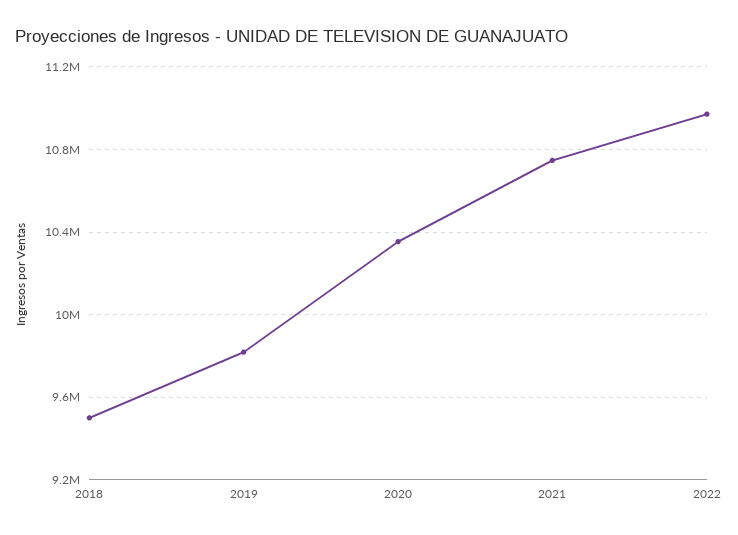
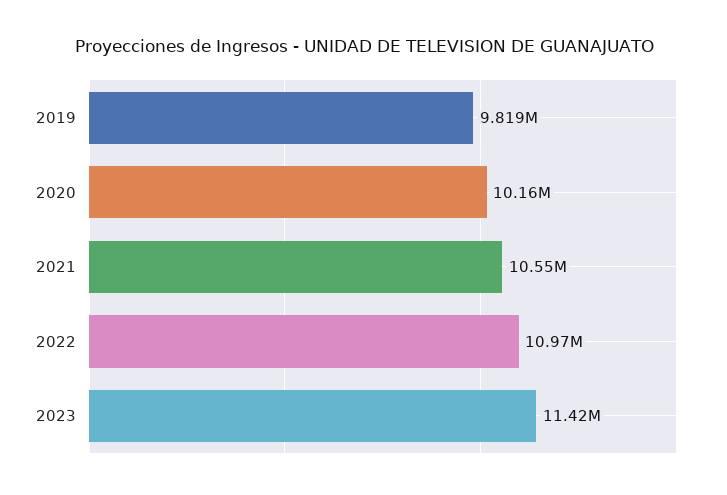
2018: 9500000 -> none
2020: 10350000 -> 10160000
2021: 10750000 -> 10550000
2023: none -> 11420000

